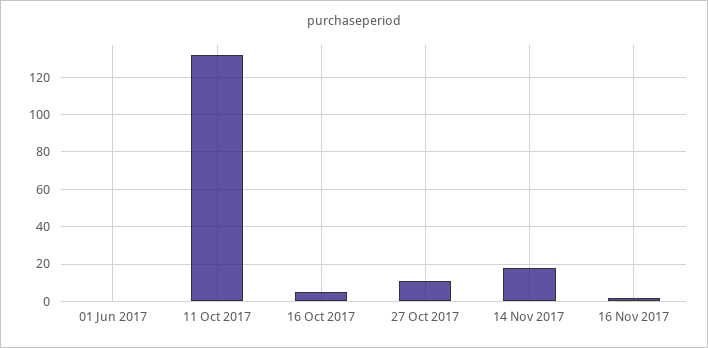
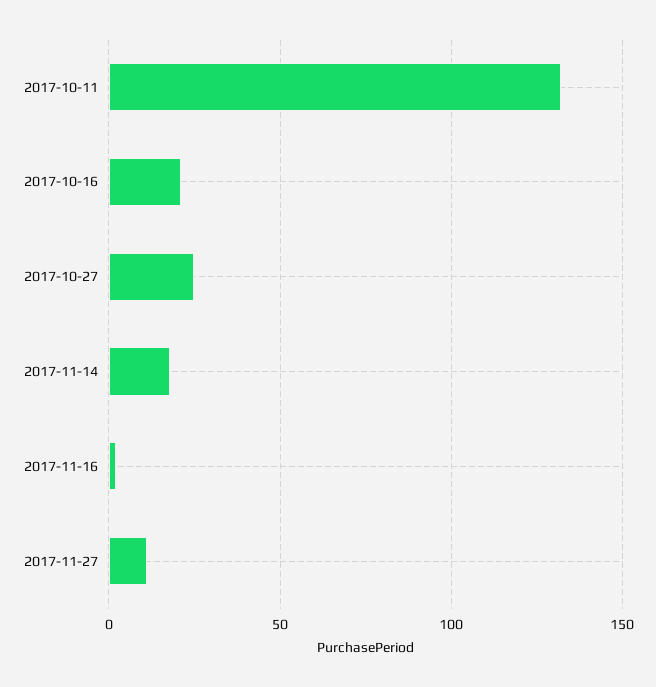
01 Jun 2017: 0 -> none
16 Oct 2017: 5 -> 20
27 Oct 2017: 10 -> 25
2017-11-27: none -> 10

